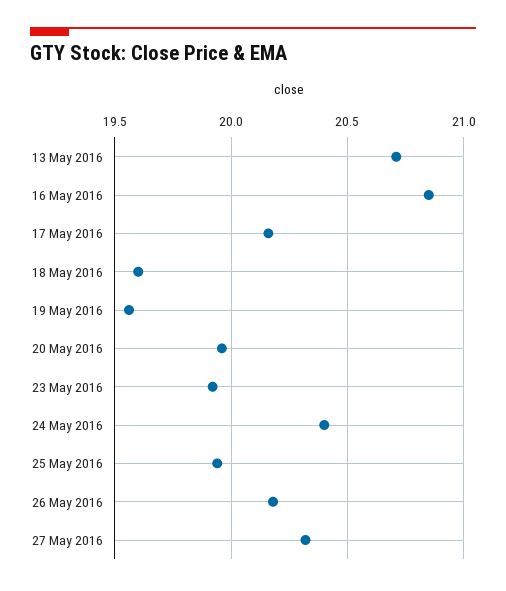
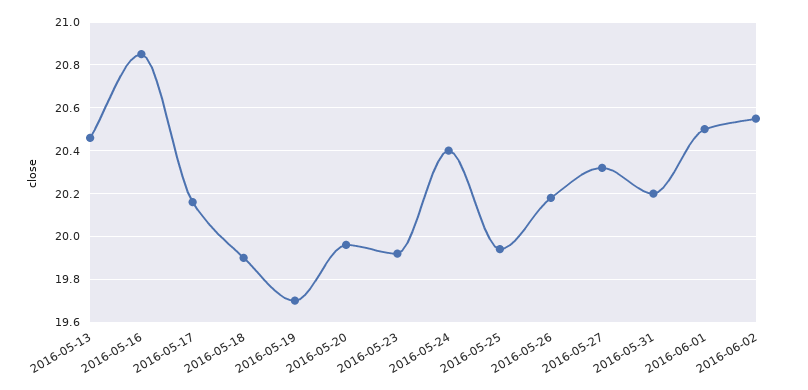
13 May 2016: 20.7 -> 20.45
18 May 2016: 19.6 -> 19.9
19 May 2016: 19.55 -> 19.7
2016-05-31: none -> 20.2
2016-06-01: none -> 20.5
2016-06-02: none -> 20.55

